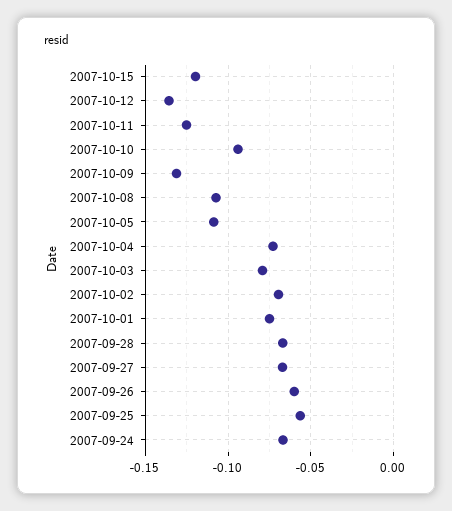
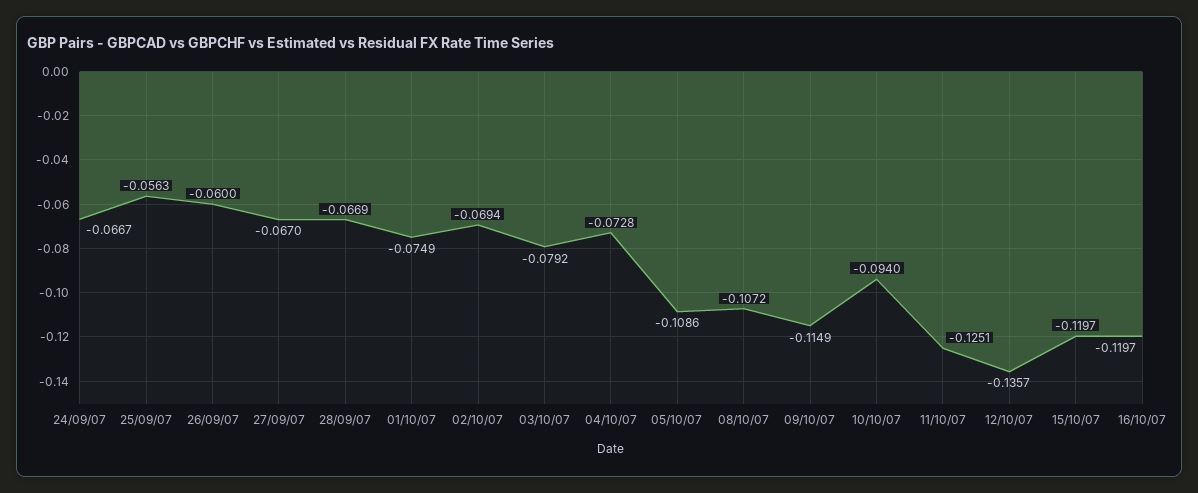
2007-10-09: -0.13 -> -0.1149
16/10/07: none -> -0.1197

